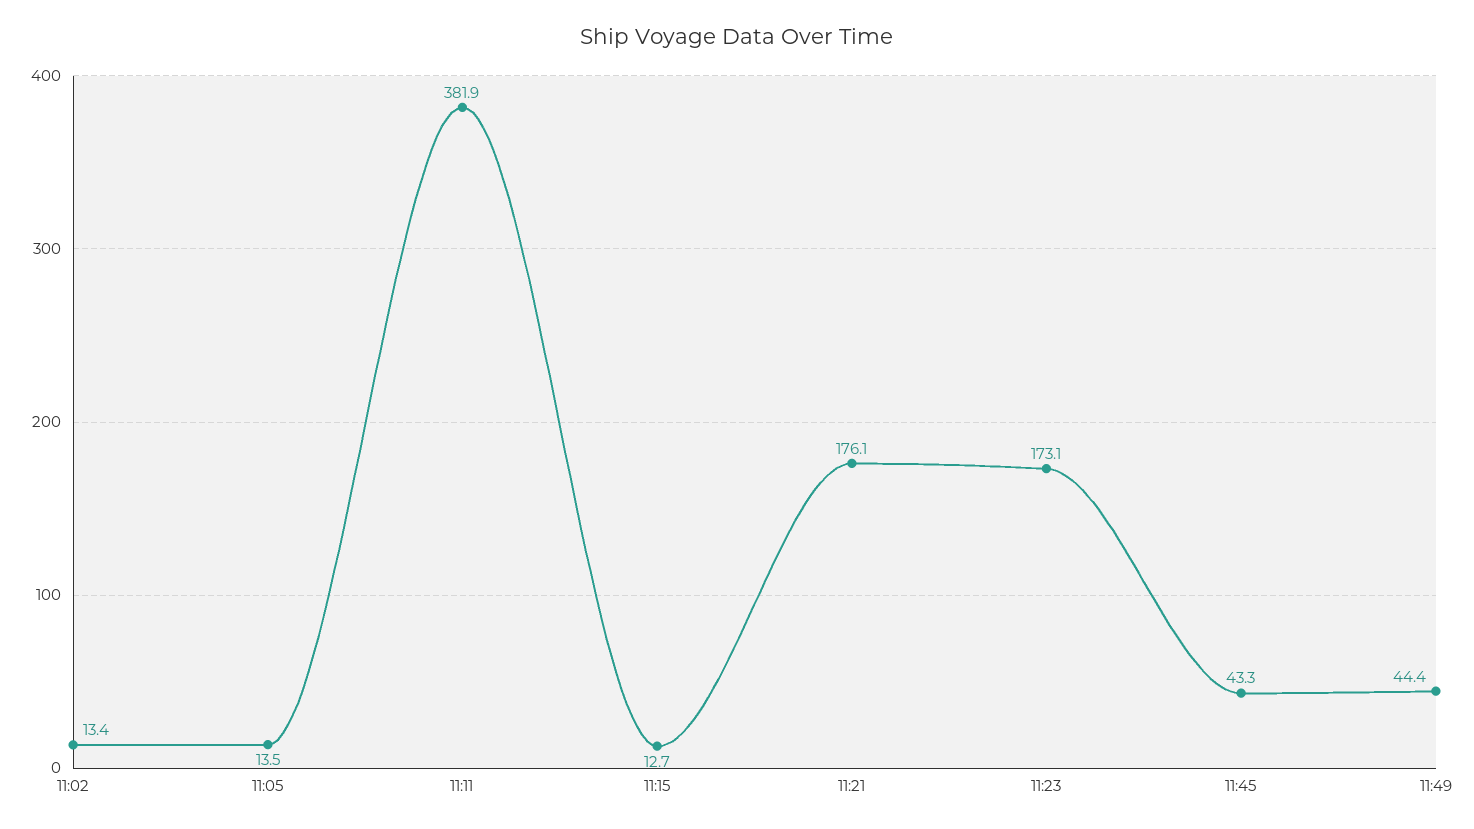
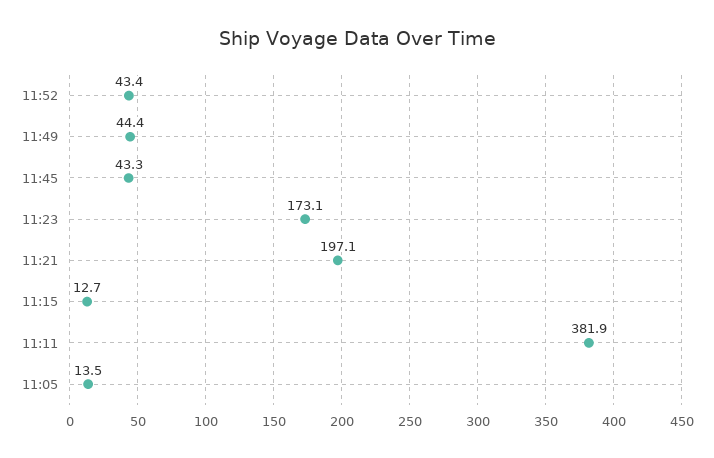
11:02: 13.4 -> none
11:21: 176.1 -> 197.1
11:52: none -> 43.4

